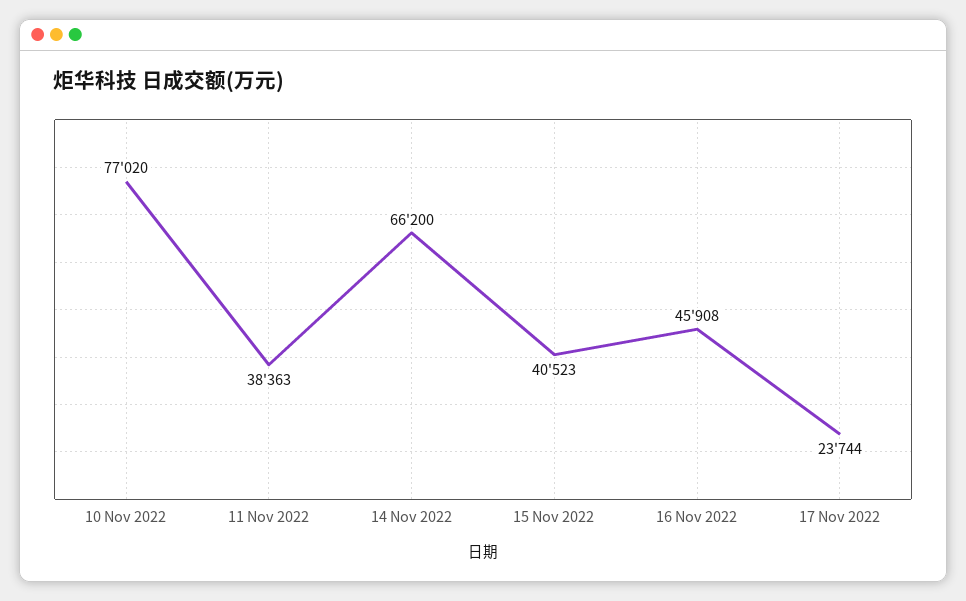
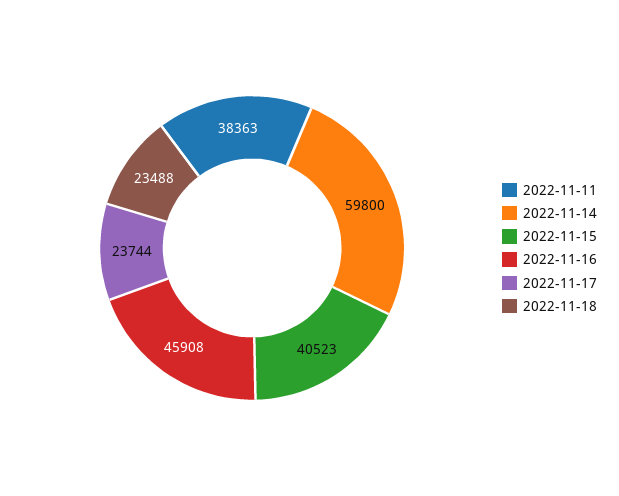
10 Nov 2022: 77020 -> none
14 Nov 2022: 66200 -> 59800
2022-11-18: none -> 23488

